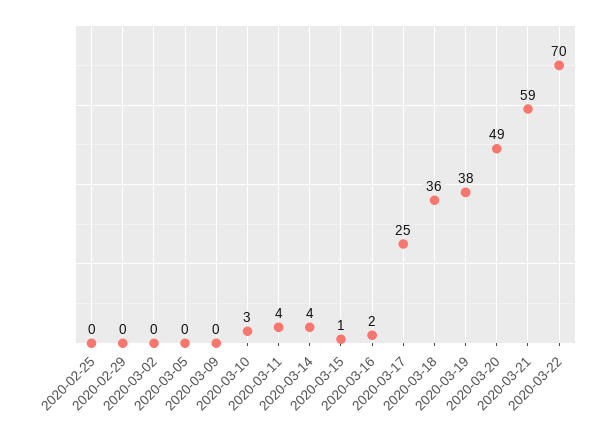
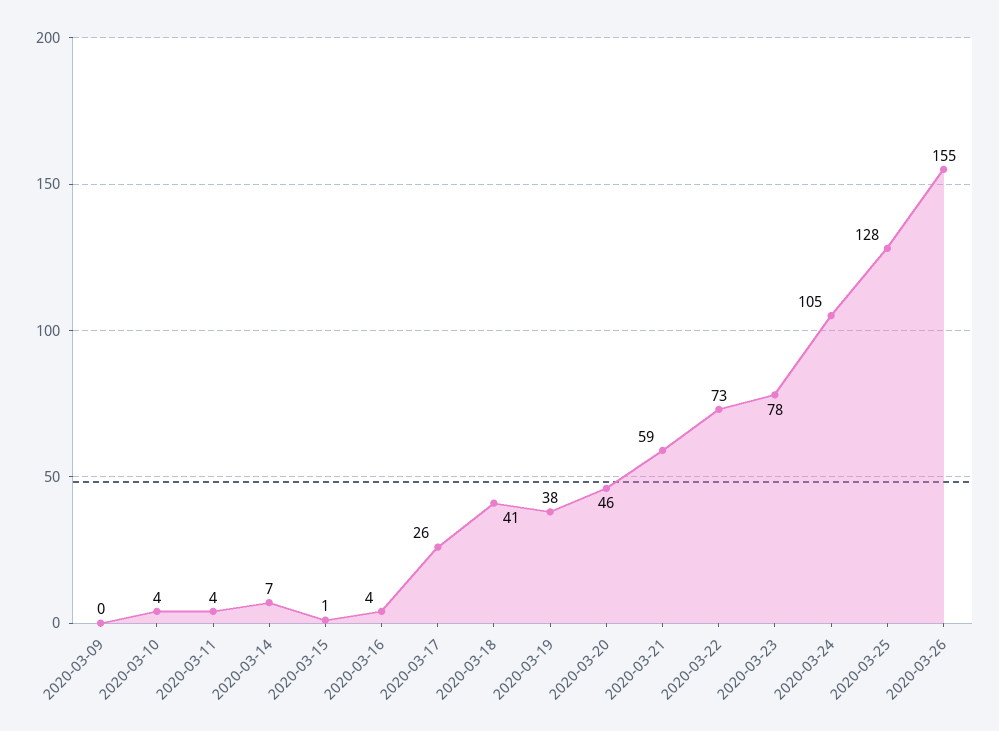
2020-02-25: 0 -> none
2020-02-29: 0 -> none
2020-03-02: 0 -> none
2020-03-05: 0 -> none
2020-03-10: 3 -> 4
2020-03-14: 4 -> 7
2020-03-16: 2 -> 4
2020-03-17: 25 -> 26
2020-03-18: 36 -> 41
2020-03-20: 49 -> 46
2020-03-22: 70 -> 73
2020-03-23: none -> 78
2020-03-24: none -> 105
2020-03-25: none -> 128
2020-03-26: none -> 155

